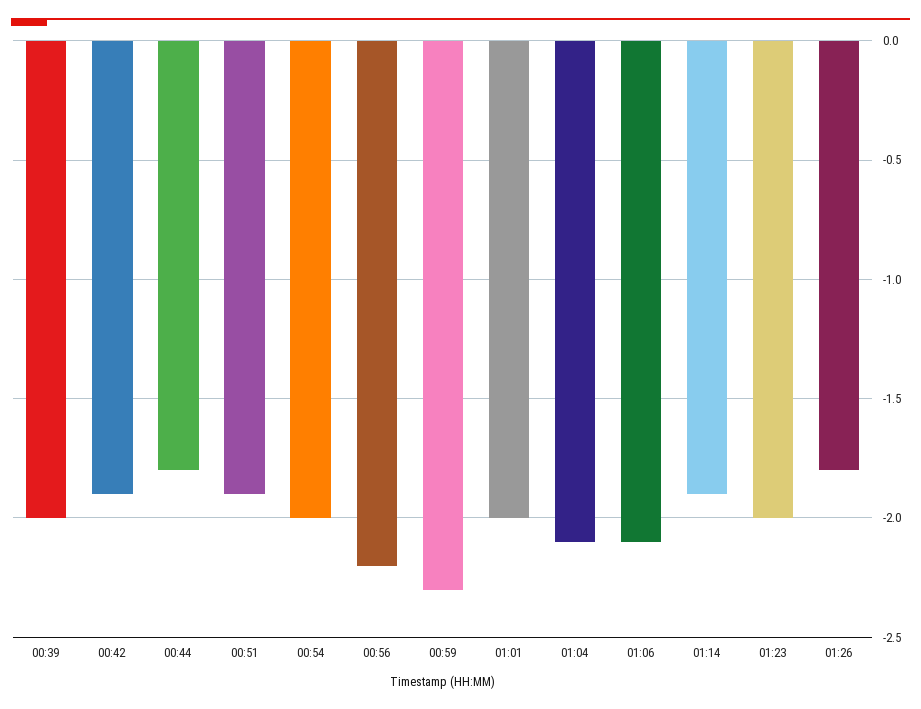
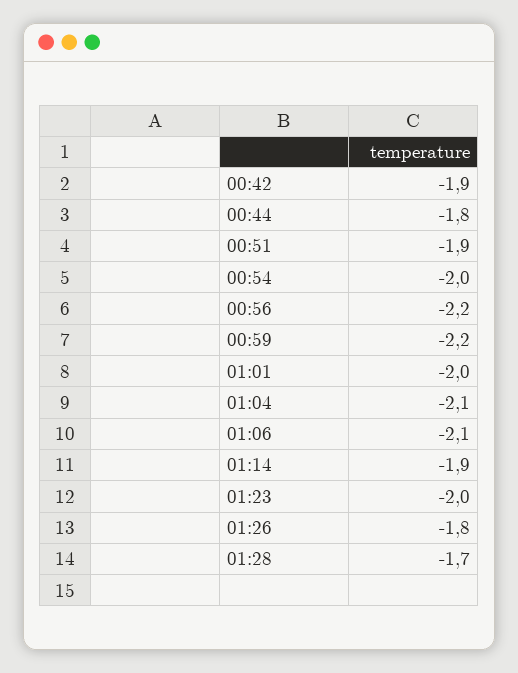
00:39: -2 -> none
00:59: -2.3 -> -2.2
01:28: none -> -1.7

